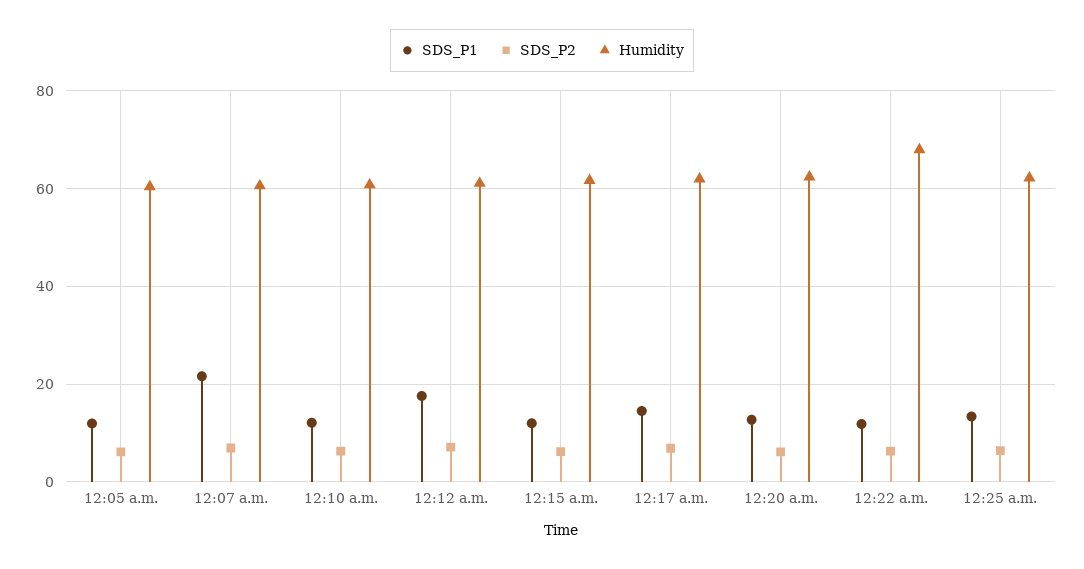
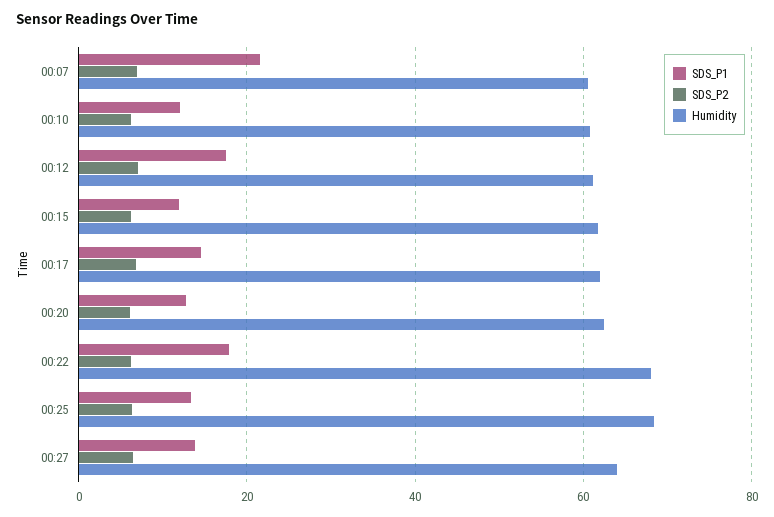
SDS_P1, 12:05 a.m.: 12 -> none
SDS_P2, 12:05 a.m.: 6 -> none
Humidity, 12:05 a.m.: 60 -> none
SDS_P1, 12:22 a.m.: 12 -> 18
Humidity, 12:25 a.m.: 62 -> 68
SDS_P1, 00:27: none -> 14
SDS_P2, 00:27: none -> 6
Humidity, 00:27: none -> 64

